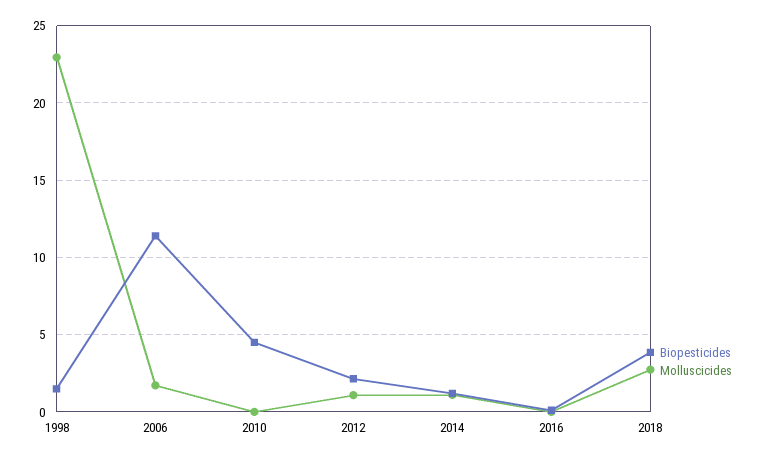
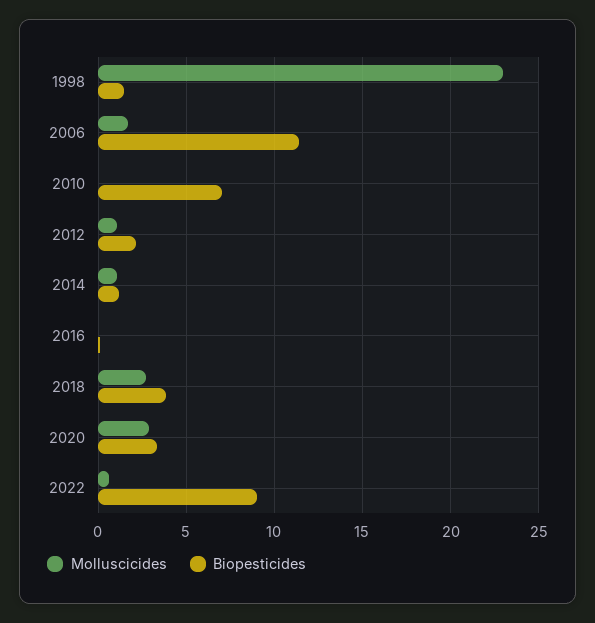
Biopesticides, 2010: 4.5 -> 7
Molluscicides, 2020: none -> 3
Biopesticides, 2020: none -> 3.5
Molluscicides, 2022: none -> 0.5
Biopesticides, 2022: none -> 9

